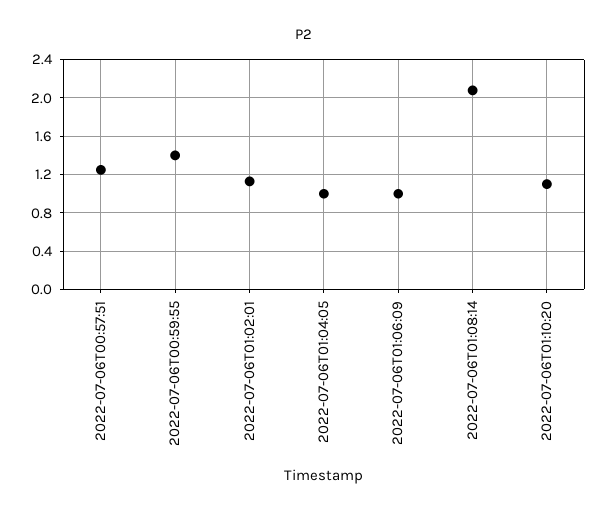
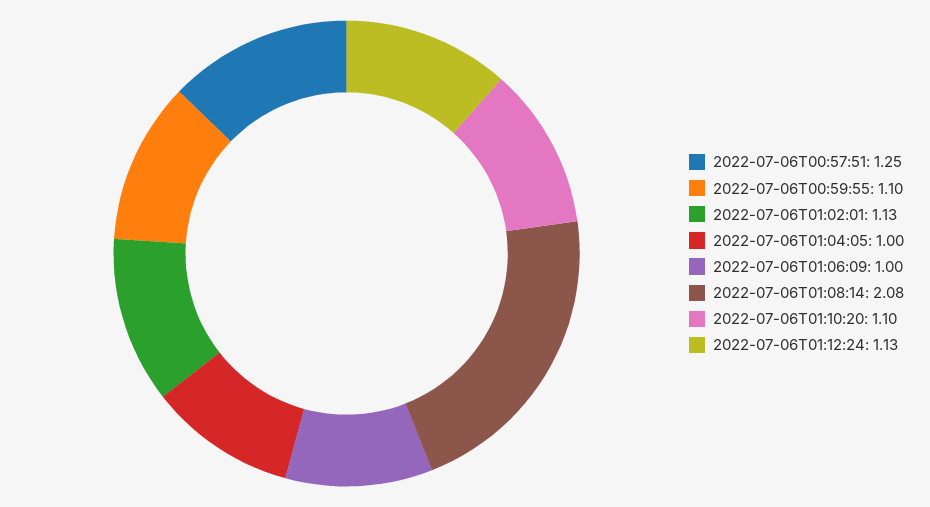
2022-07-06T00:59:55: 1.4 -> 1.1
2022-07-06T01:12:24: none -> 1.13

